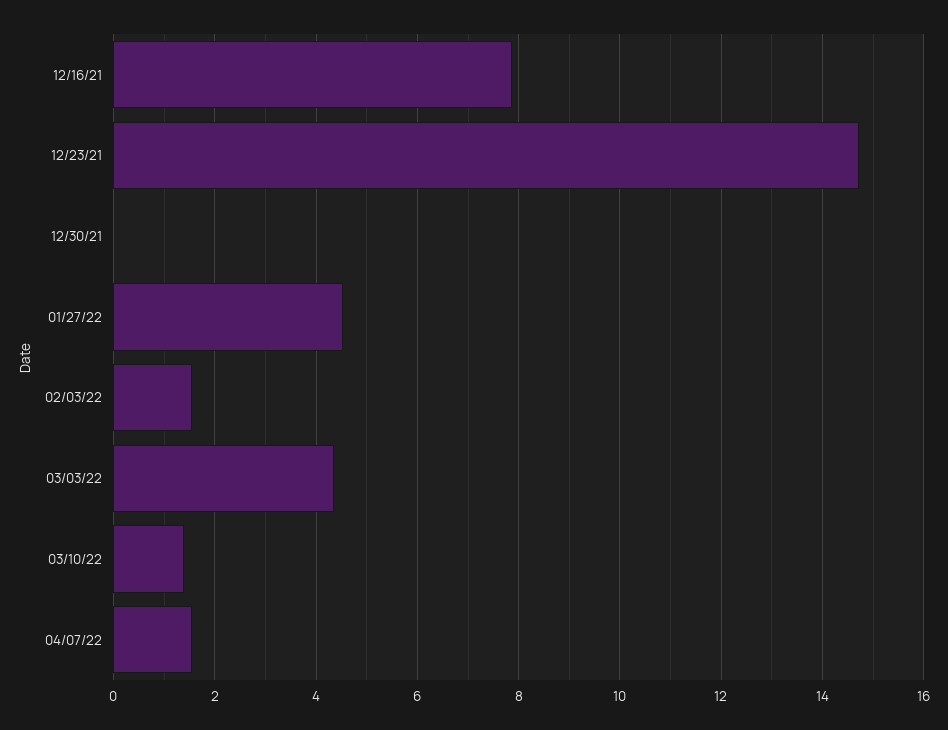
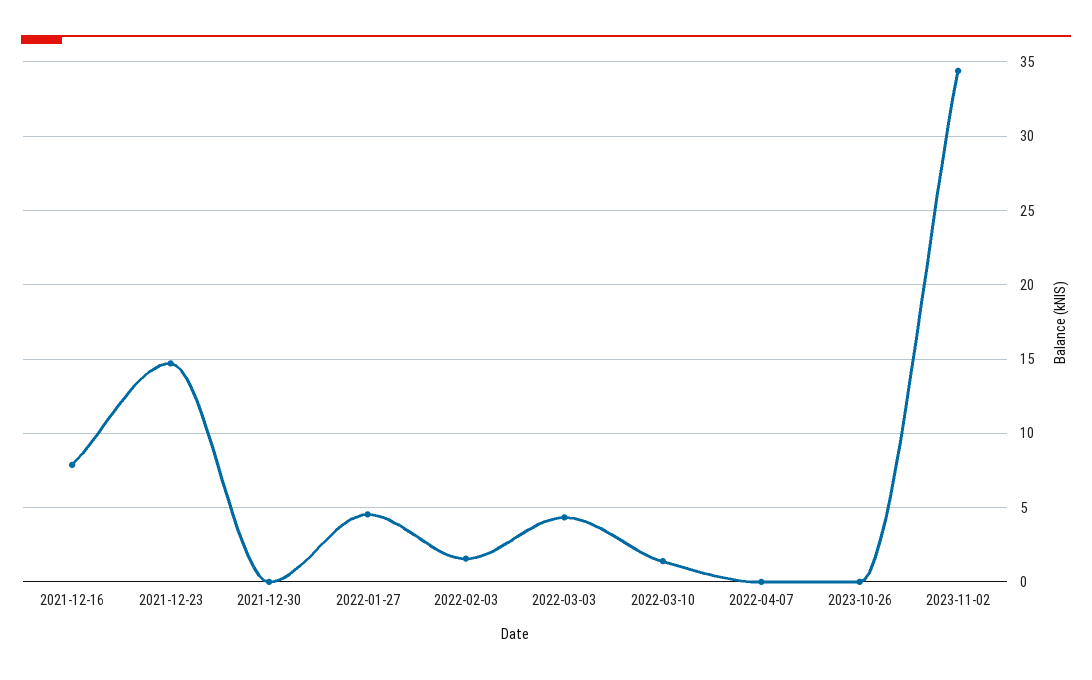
04/07/22: 1.6 -> 0
2023-10-26: none -> 0
2023-11-02: none -> 34.5

